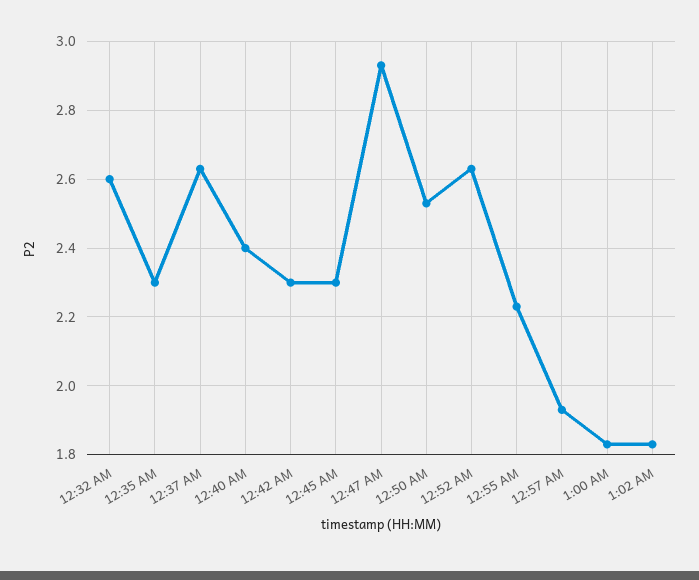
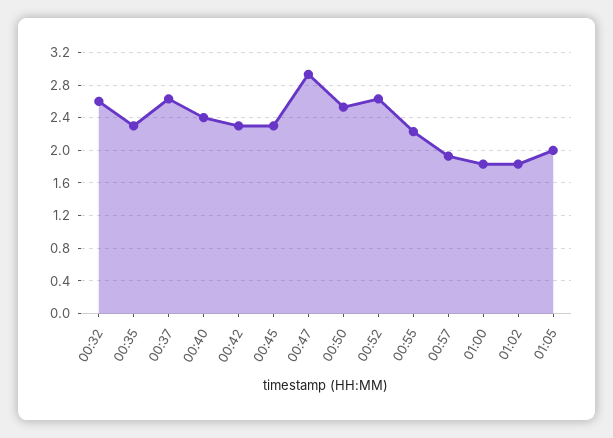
01:05: none -> 2

